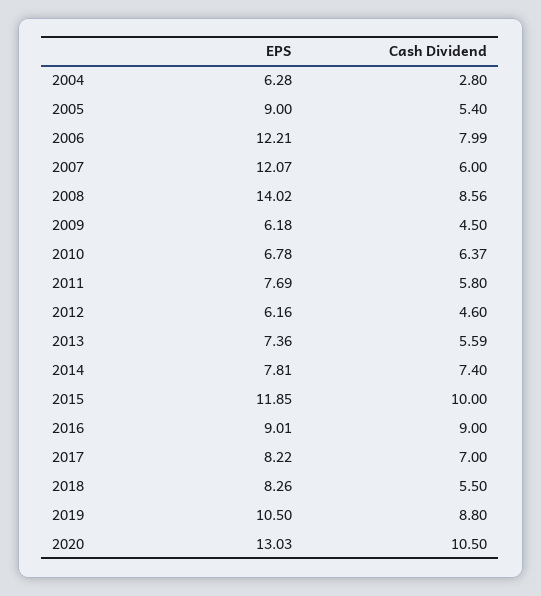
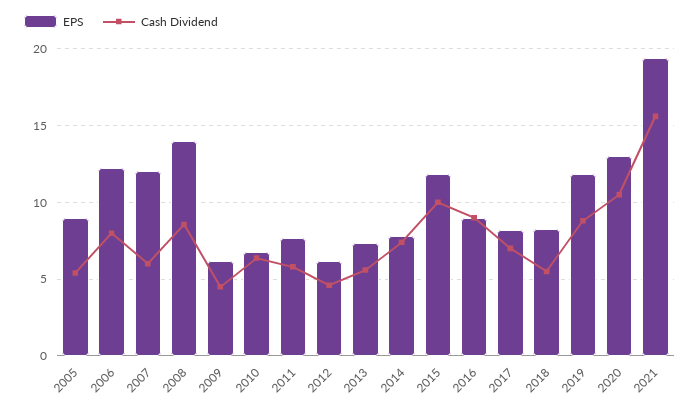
EPS, 2004: 6.28 -> none
Cash Dividend, 2004: 2.8 -> none
EPS, 2019: 10.5 -> 12
EPS, 2021: none -> 19.5
Cash Dividend, 2021: none -> 15.5

